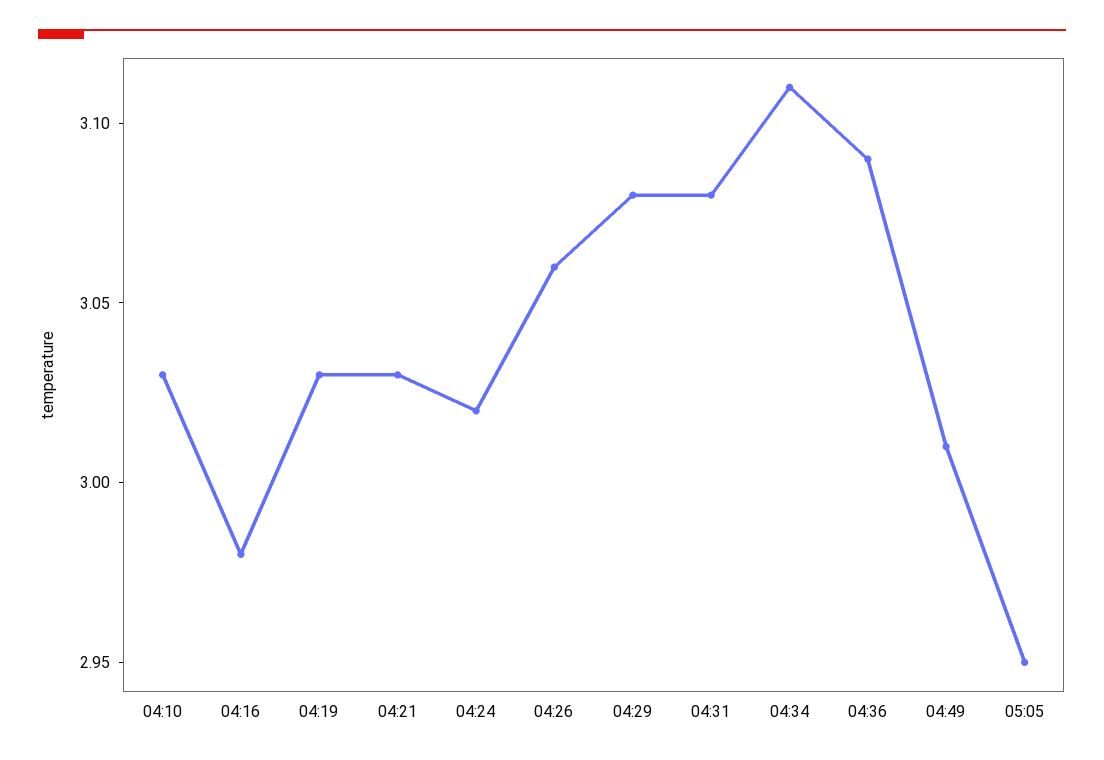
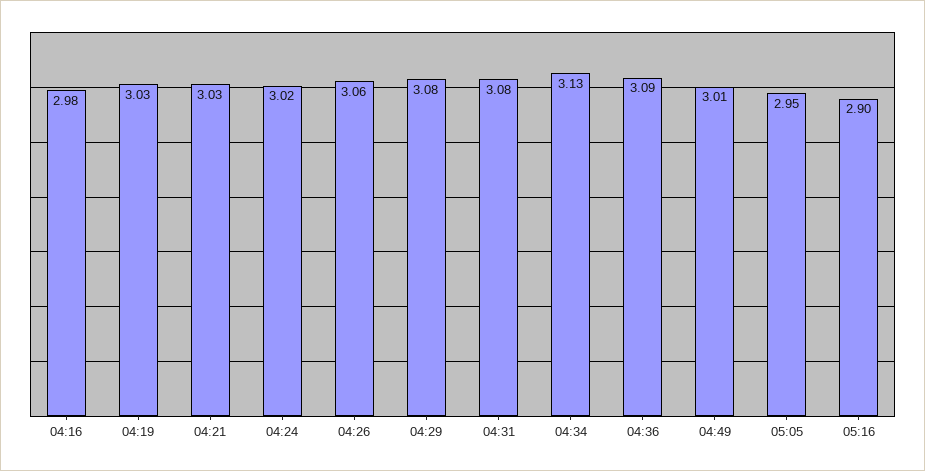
04:10: 3.03 -> none
04:34: 3.11 -> 3.13
05:16: none -> 2.9

